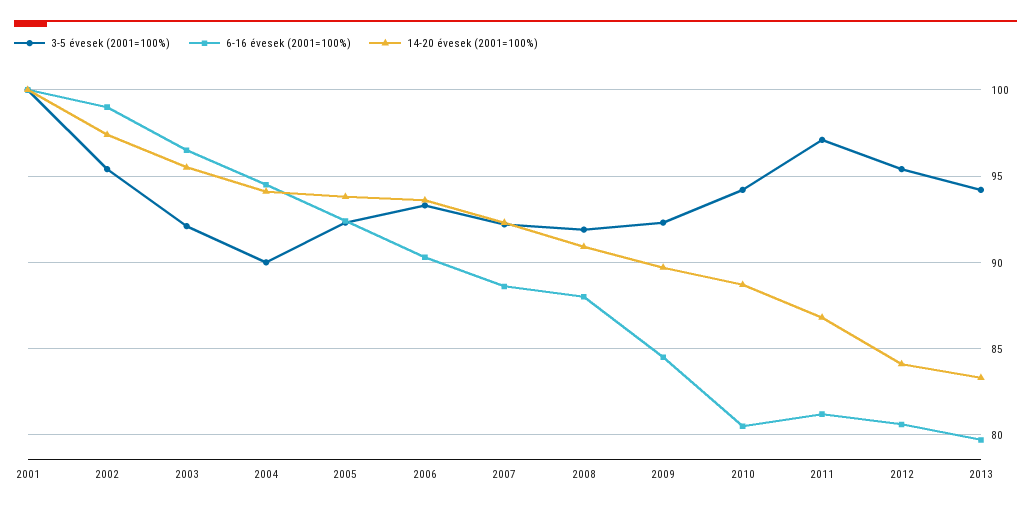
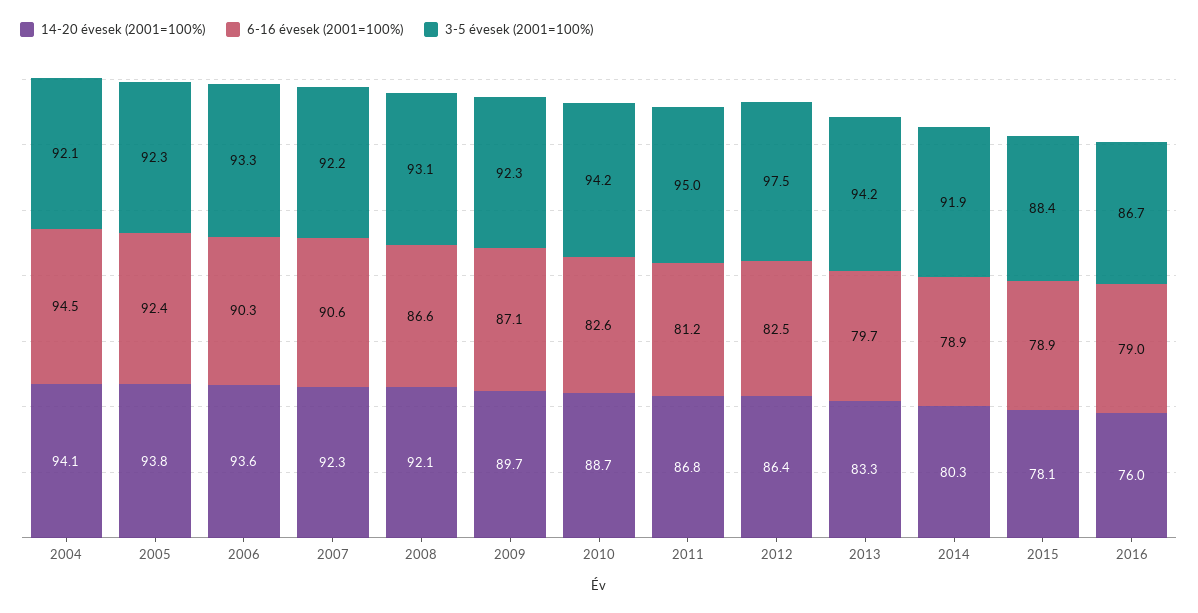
3-5 évesek (2001=100%), 2001: 100 -> none
6-16 évesek (2001=100%), 2001: 100 -> none
14-20 évesek (2001=100%), 2001: 100 -> none
3-5 évesek (2001=100%), 2002: 95.5 -> none
6-16 évesek (2001=100%), 2002: 99 -> none
14-20 évesek (2001=100%), 2002: 97.5 -> none
3-5 évesek (2001=100%), 2003: 92 -> none
6-16 évesek (2001=100%), 2003: 96.5 -> none
14-20 évesek (2001=100%), 2003: 95.5 -> none
3-5 évesek (2001=100%), 2004: 90 -> 92.1
6-16 évesek (2001=100%), 2007: 88.5 -> 90.6
3-5 évesek (2001=100%), 2008: 92 -> 93.1
6-16 évesek (2001=100%), 2008: 88 -> 86.6
14-20 évesek (2001=100%), 2008: 91 -> 92.1
6-16 évesek (2001=100%), 2009: 84.5 -> 87.1
6-16 évesek (2001=100%), 2010: 80.5 -> 82.6
3-5 évesek (2001=100%), 2011: 97 -> 95
3-5 évesek (2001=100%), 2012: 95.5 -> 97.5
6-16 évesek (2001=100%), 2012: 80.5 -> 82.5
14-20 évesek (2001=100%), 2012: 84 -> 86.4
14-20 évesek (2001=100%), 2014: none -> 80.3
6-16 évesek (2001=100%), 2014: none -> 78.9
3-5 évesek (2001=100%), 2014: none -> 91.9
14-20 évesek (2001=100%), 2015: none -> 78.1
6-16 évesek (2001=100%), 2015: none -> 78.9
3-5 évesek (2001=100%), 2015: none -> 88.4
14-20 évesek (2001=100%), 2016: none -> 76
6-16 évesek (2001=100%), 2016: none -> 79
3-5 évesek (2001=100%), 2016: none -> 86.7

